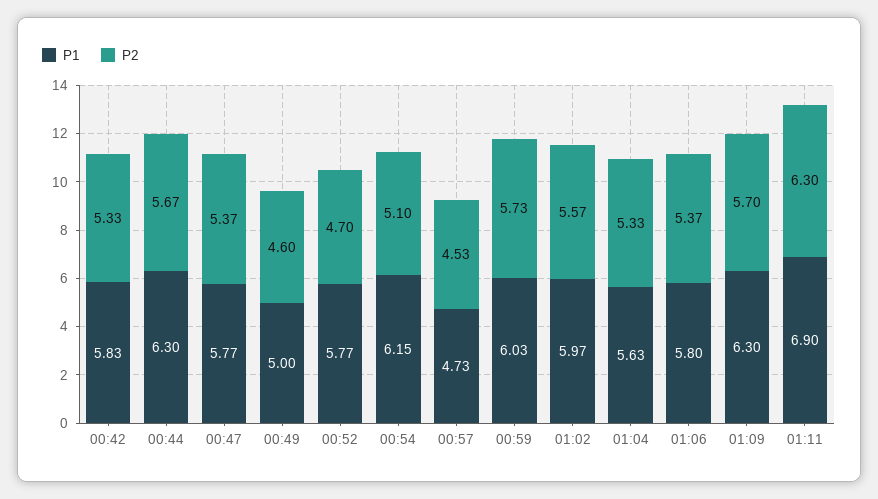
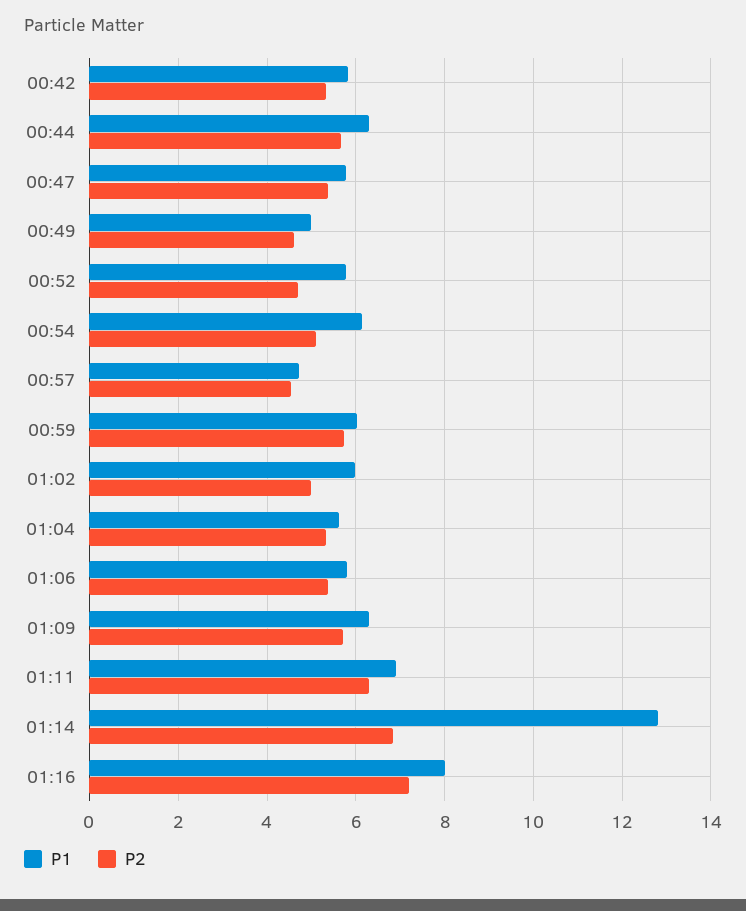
P2, 01:02: 5.57 -> 5
P1, 01:14: none -> 12.8
P2, 01:14: none -> 6.8
P1, 01:16: none -> 8
P2, 01:16: none -> 7.2

